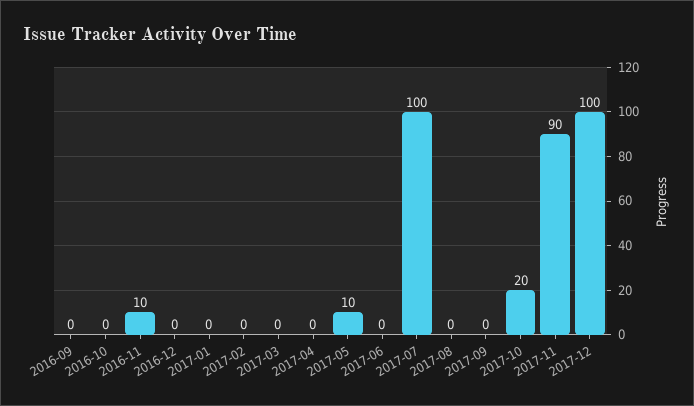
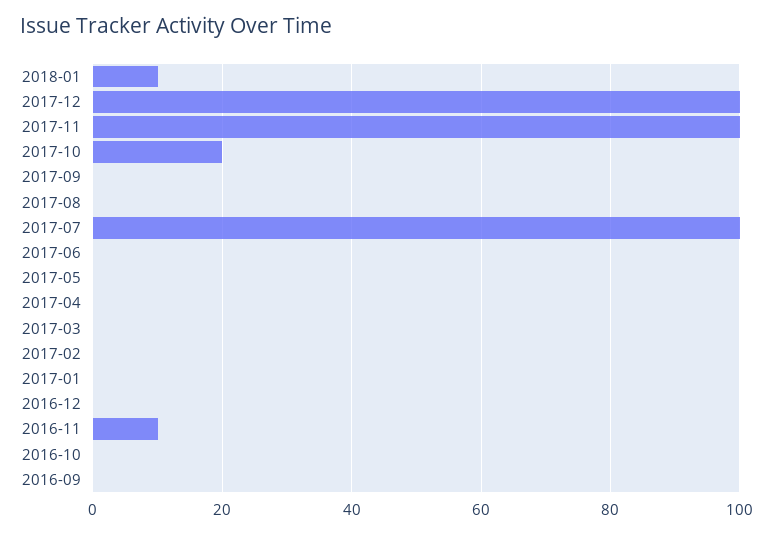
2017-05: 10 -> 0
2017-11: 90 -> 100
2018-01: none -> 10

